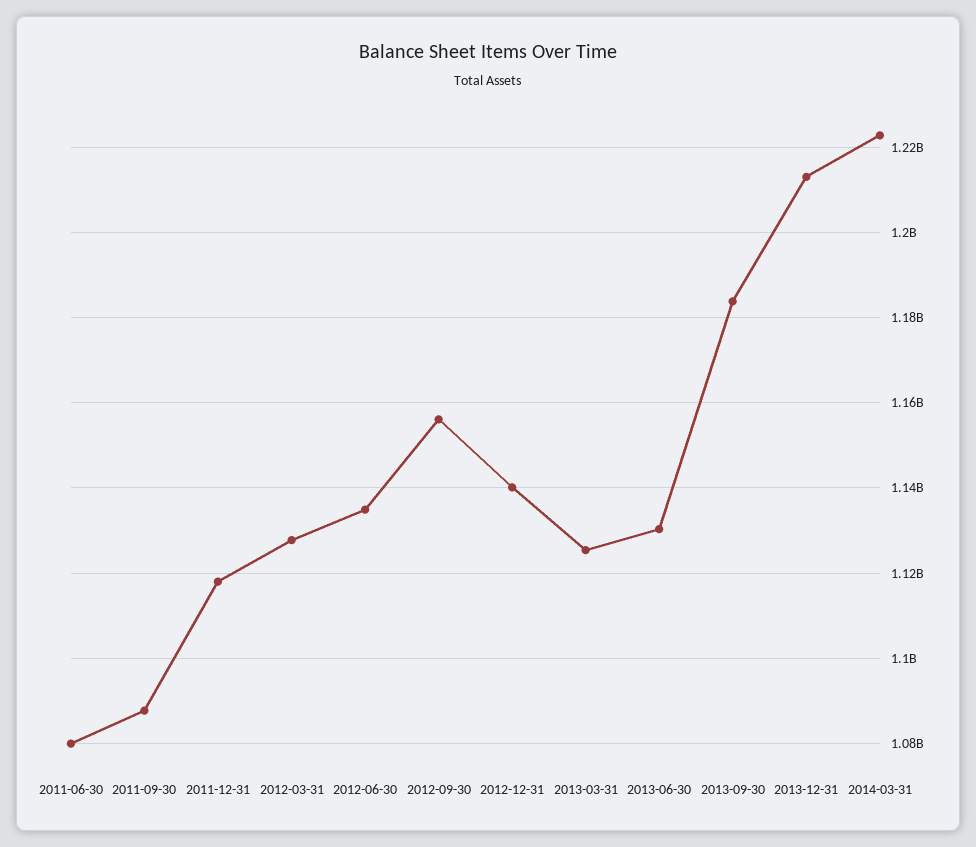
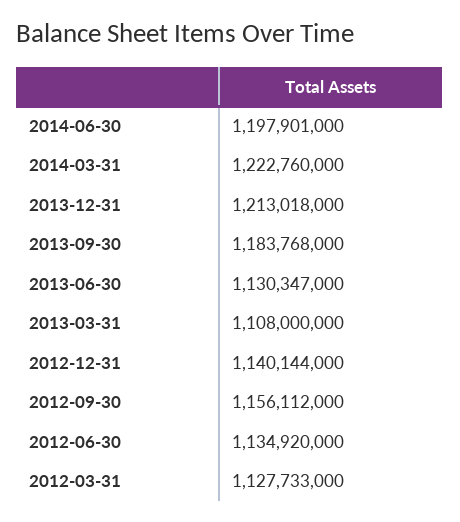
2011-06-30: 1080000000 -> none
2011-09-30: 1088000000 -> none
2011-12-31: 1118000000 -> none
2013-03-31: 1126000000 -> 1108000000
2014-06-30: none -> 1197901000

